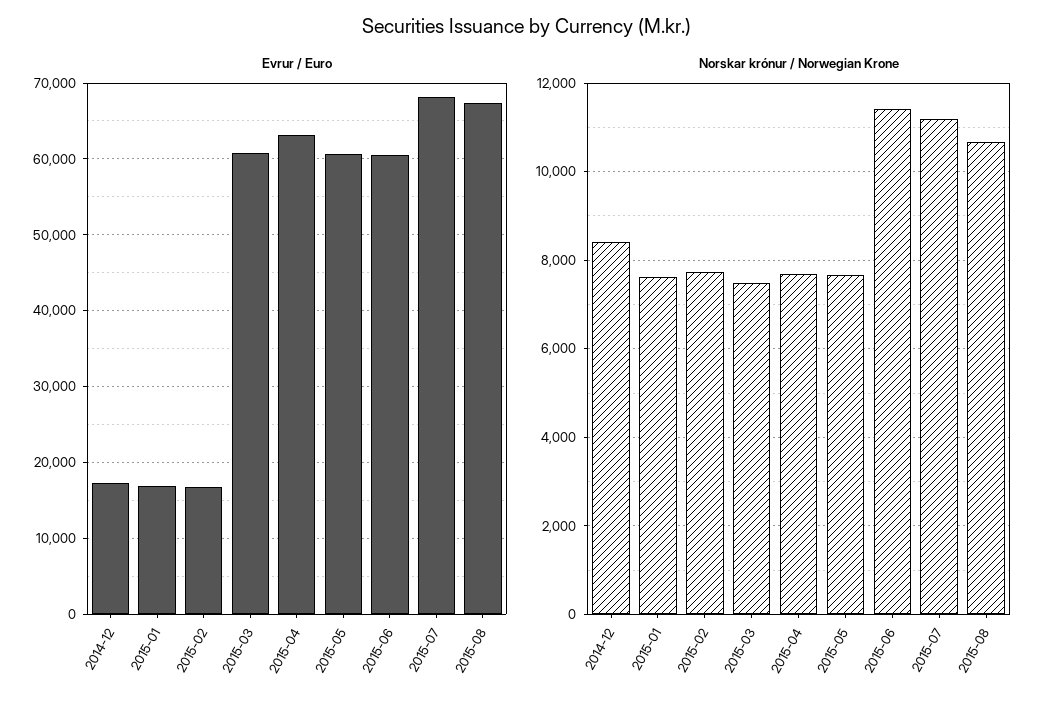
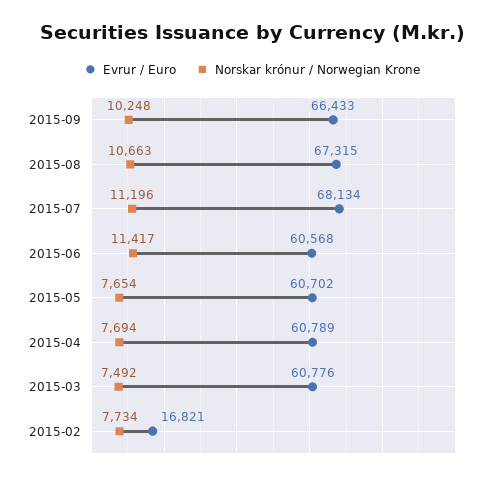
Evrur / Euro, 2014-12: 17000 -> none
Evrur / Euro, 2015-01: 17000 -> none
Evrur / Euro, 2015-04: 63000 -> 60789
Norskar krónur / Norwegian Krone, 2014-12: 8400 -> none
Norskar krónur / Norwegian Krone, 2015-01: 7600 -> none
Evrur / Euro, 2015-09: none -> 66433
Norskar krónur / Norwegian Krone, 2015-09: none -> 10248

